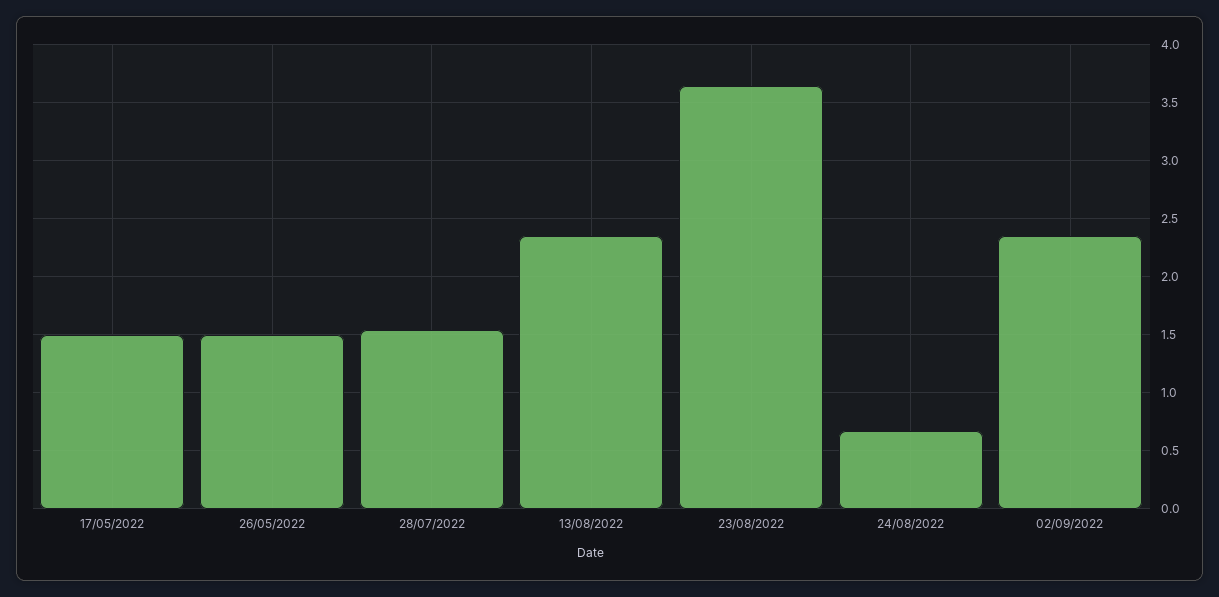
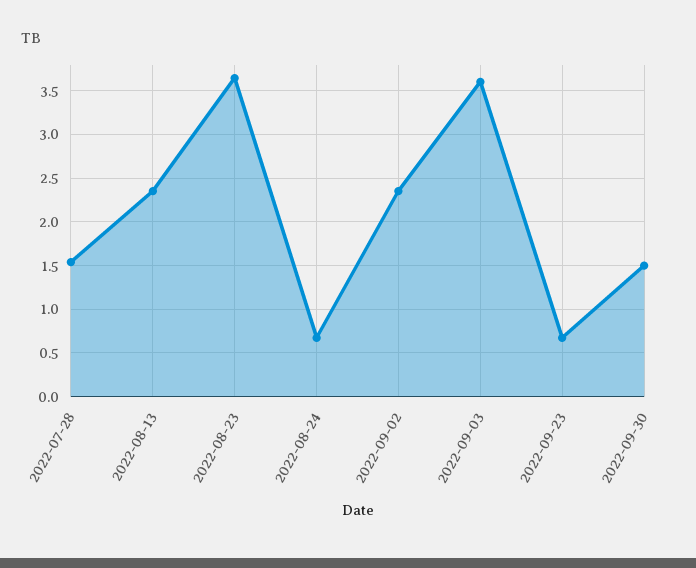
17/05/2022: 1.5 -> none
26/05/2022: 1.5 -> none
2022-09-03: none -> 3.6
2022-09-23: none -> 0.7
2022-09-30: none -> 1.5

